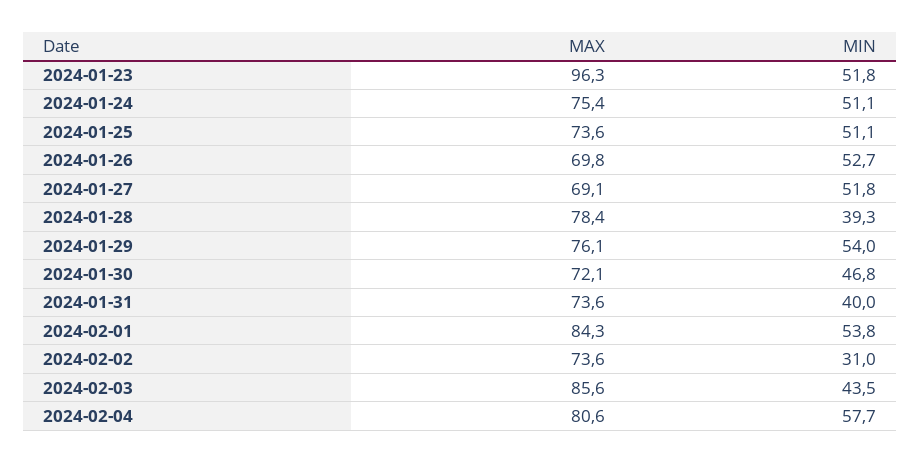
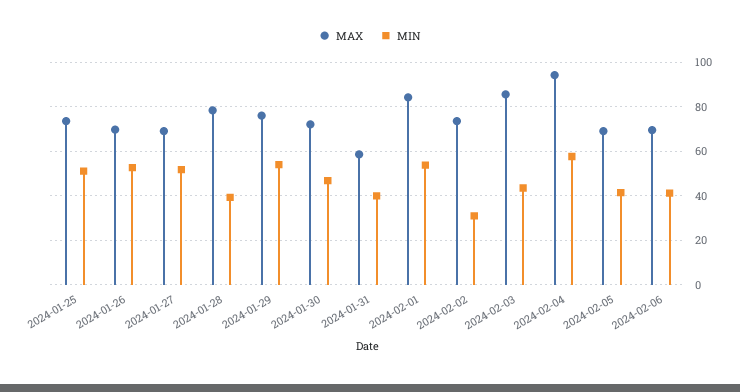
MAX, 2024-01-23: 96.3 -> none
MIN, 2024-01-23: 51.8 -> none
MAX, 2024-01-24: 75.4 -> none
MIN, 2024-01-24: 51.1 -> none
MAX, 2024-01-31: 73.6 -> 60
MAX, 2024-02-04: 80.6 -> 95
MAX, 2024-02-05: none -> 70
MIN, 2024-02-05: none -> 40
MAX, 2024-02-06: none -> 70
MIN, 2024-02-06: none -> 40

